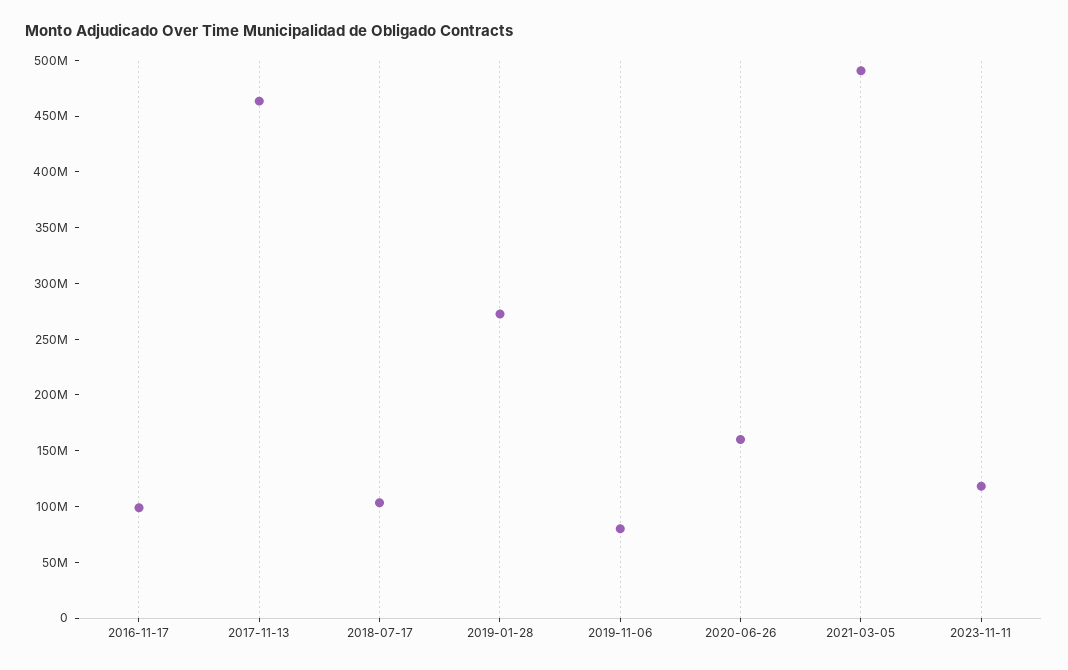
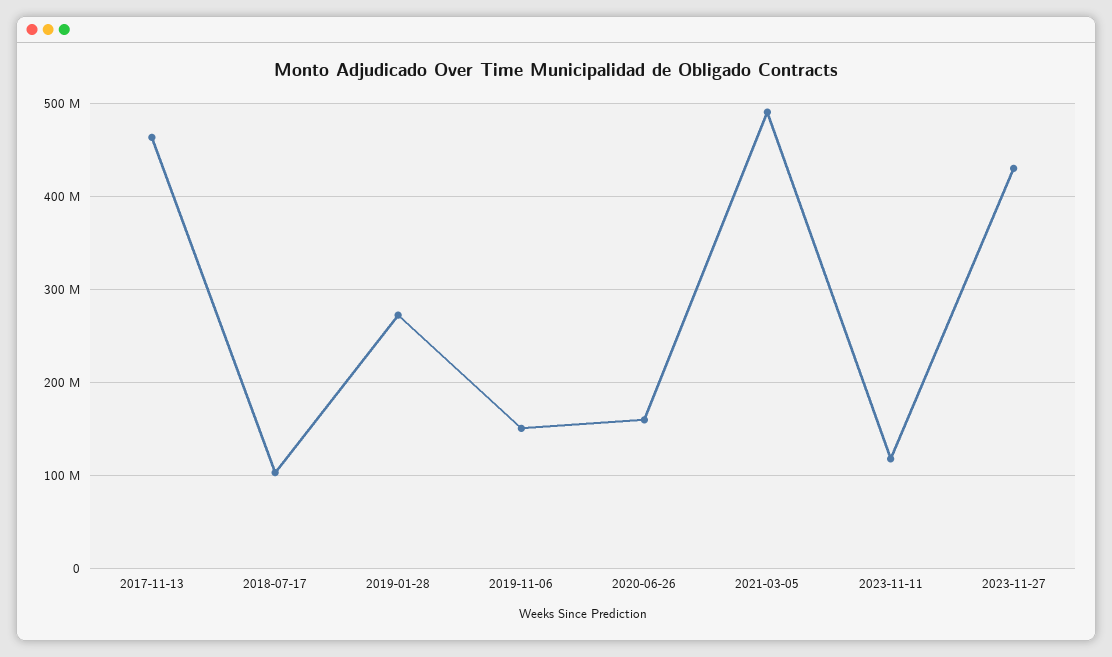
2016-11-17: 100000000 -> none
2019-11-06: 80000000 -> 150000000
2023-11-27: none -> 430000000

